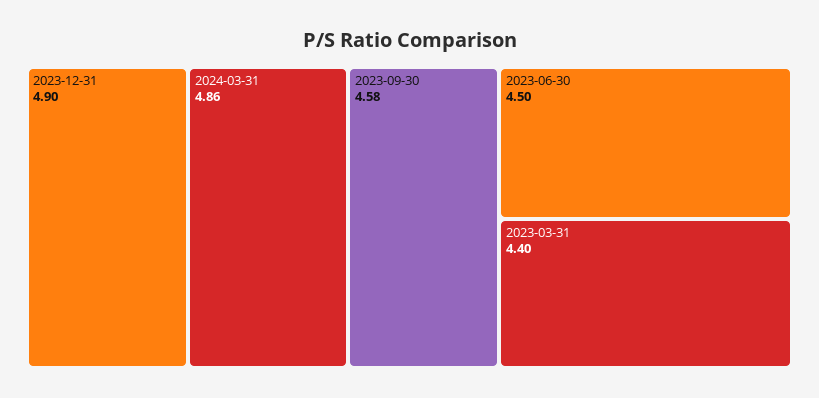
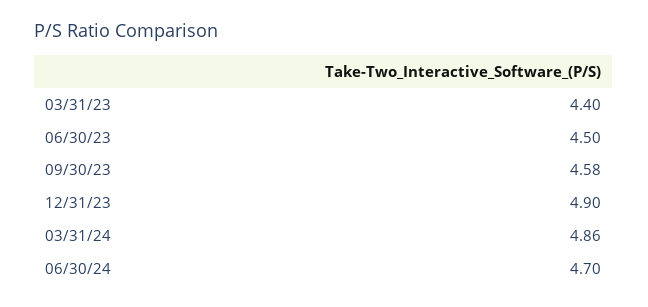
06/30/24: none -> 4.7

